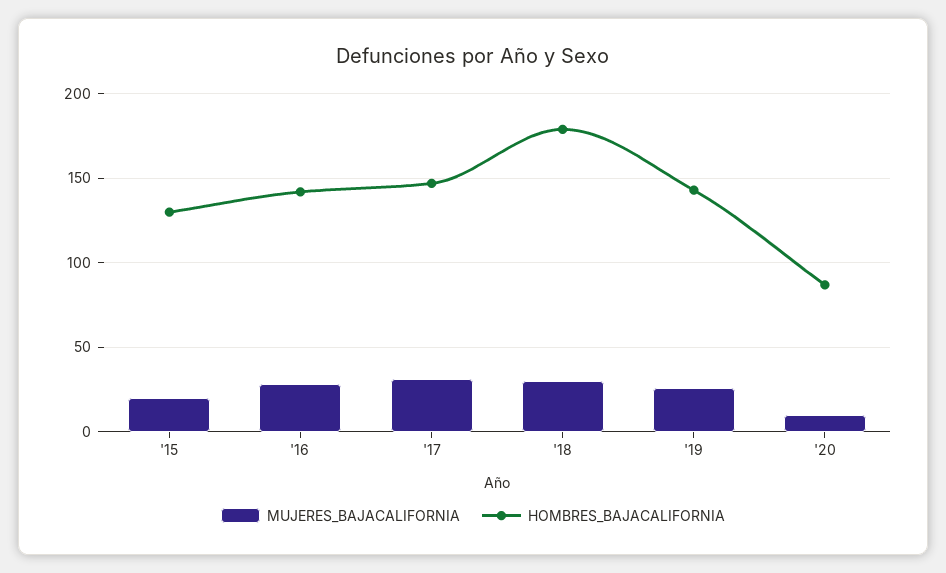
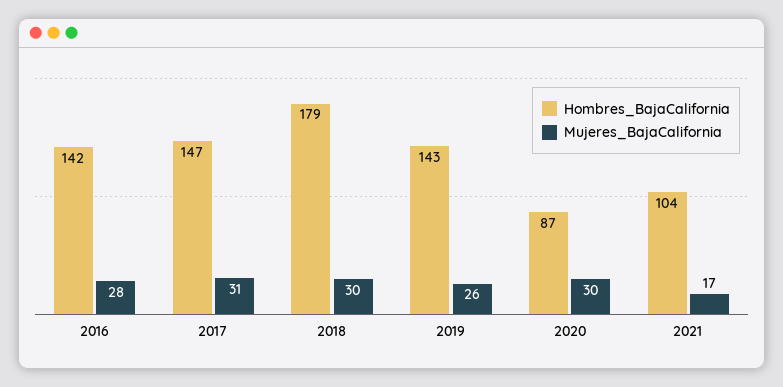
MUJERES_BAJACALIFORNIA, '15: 20 -> none
HOMBRES_BAJACALIFORNIA, '15: 130 -> none
MUJERES_BAJACALIFORNIA, '20: 10 -> 30
HOMBRES_BAJACALIFORNIA, 2021: none -> 104
MUJERES_BAJACALIFORNIA, 2021: none -> 17

